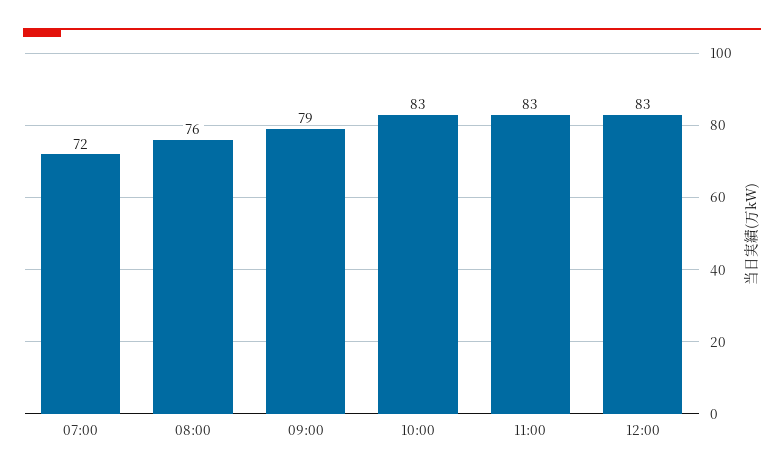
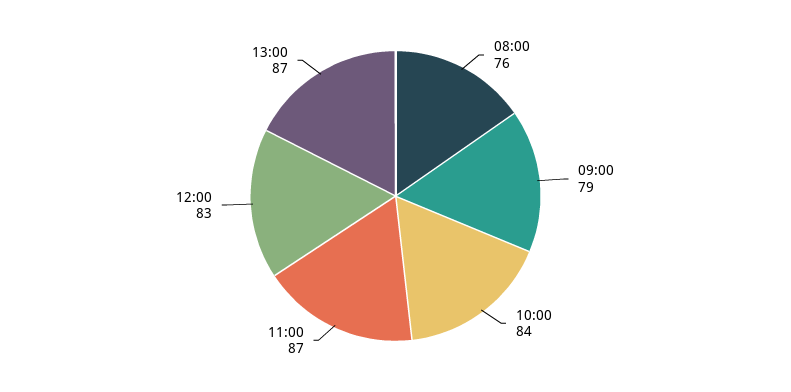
07:00: 72 -> none
10:00: 83 -> 84
11:00: 83 -> 87
13:00: none -> 87

